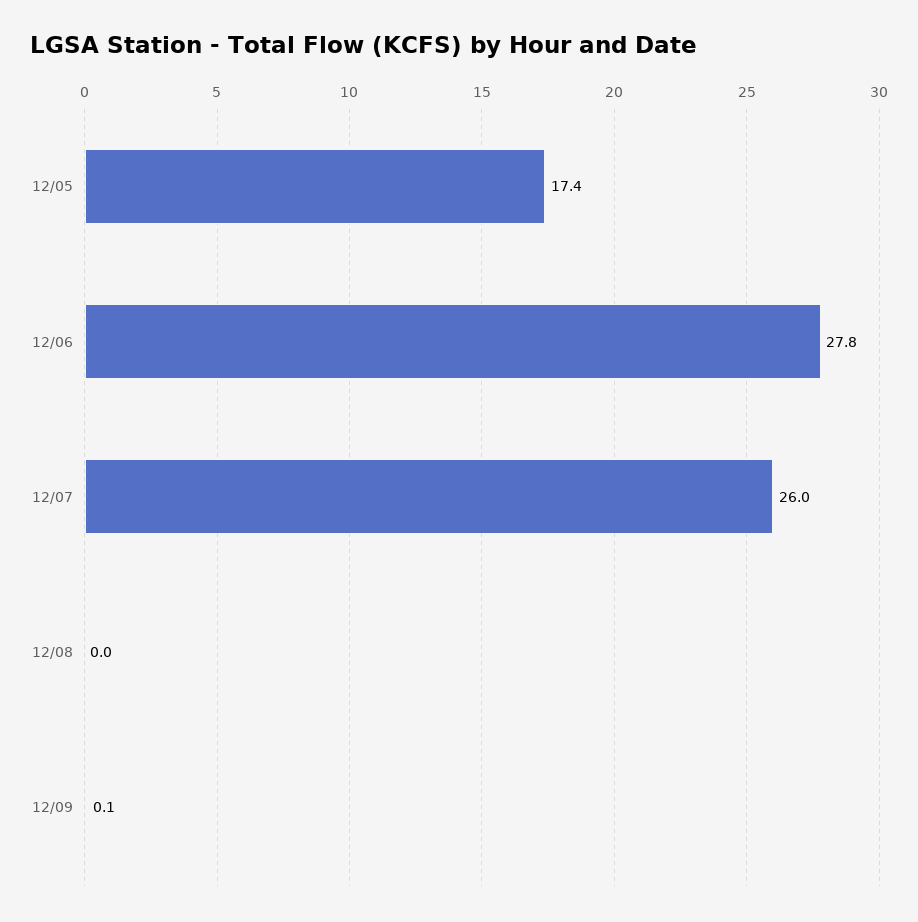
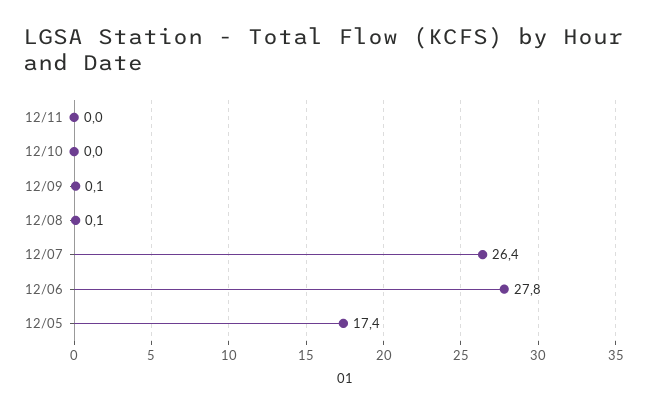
12/07: 26 -> 26.4
12/08: 0 -> 0.1
12/11: none -> 0
12/10: none -> 0

